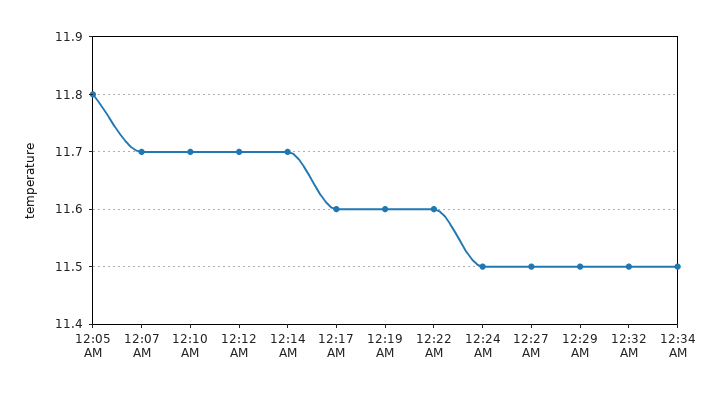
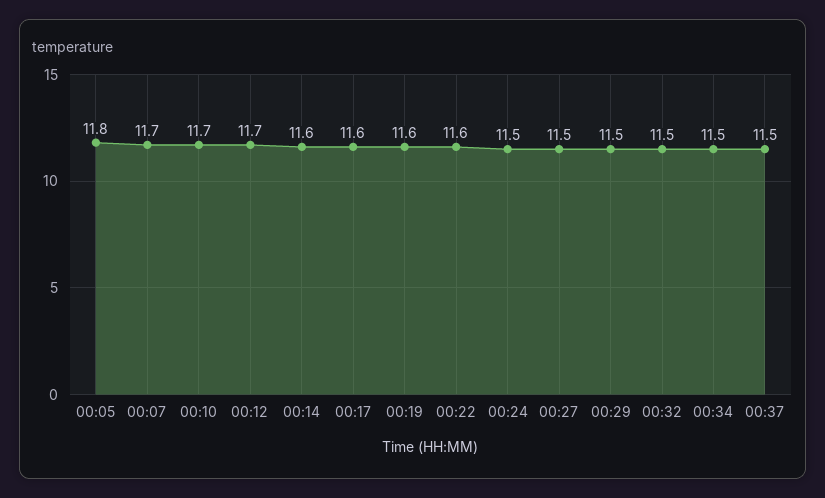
12:14 AM: 11.7 -> 11.6
00:37: none -> 11.5

